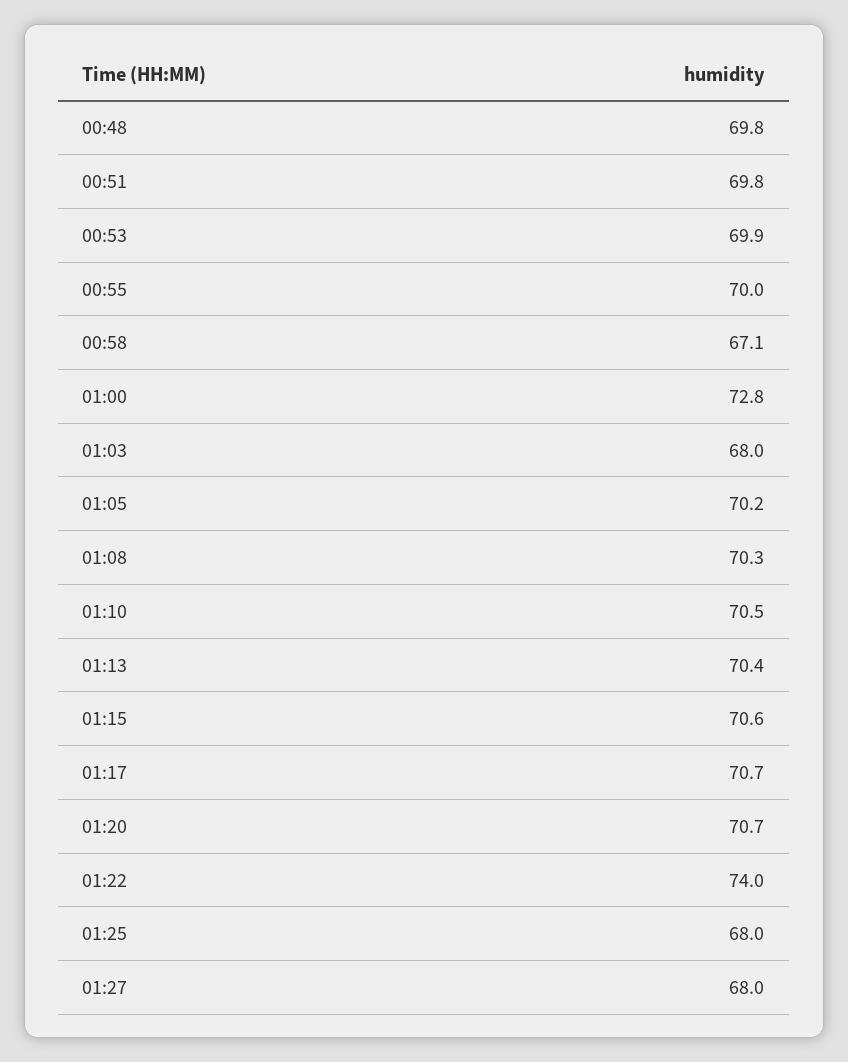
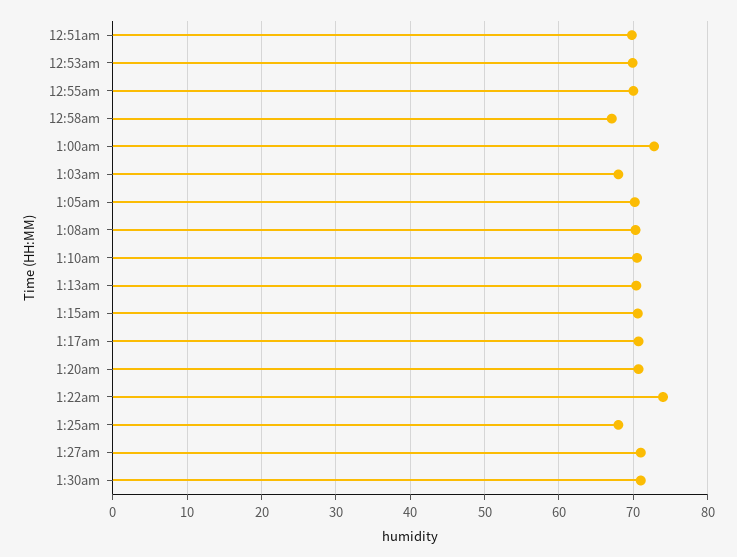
00:48: 69.8 -> none
01:27: 68 -> 71
1:30am: none -> 71

